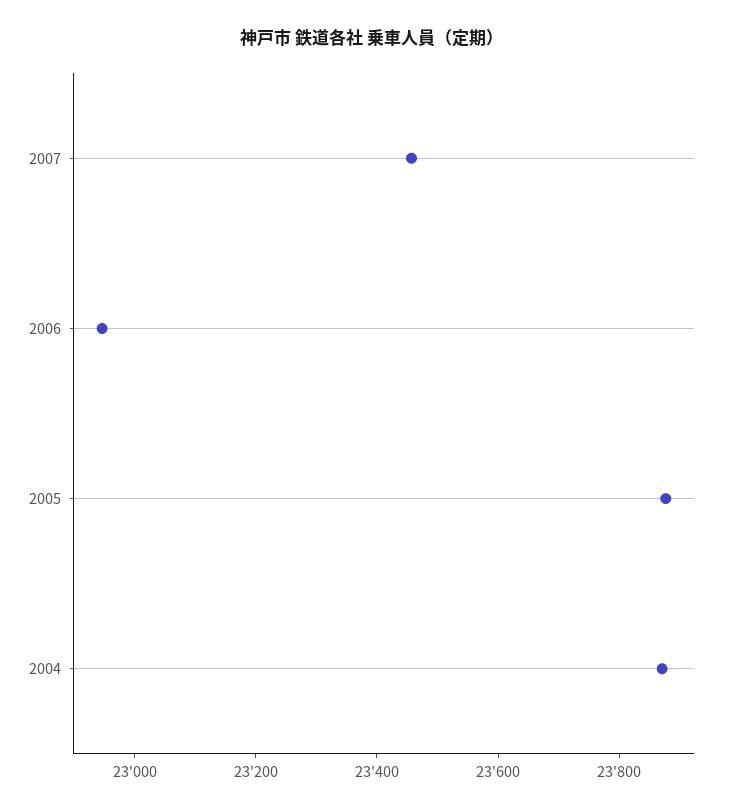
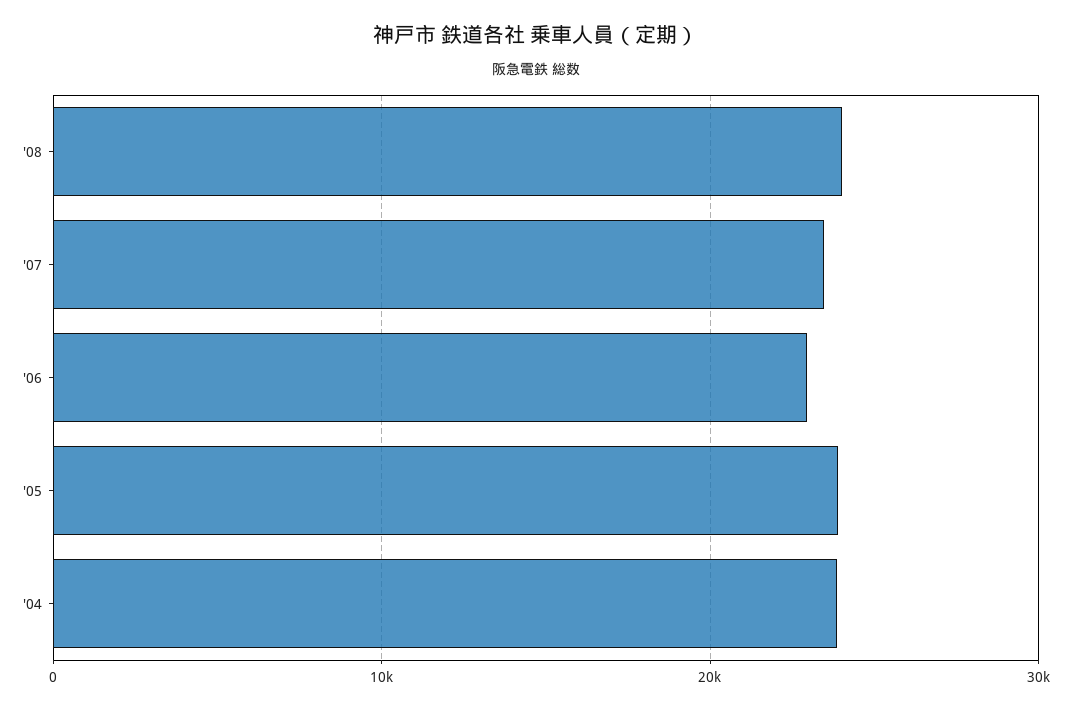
'08: none -> 24000

